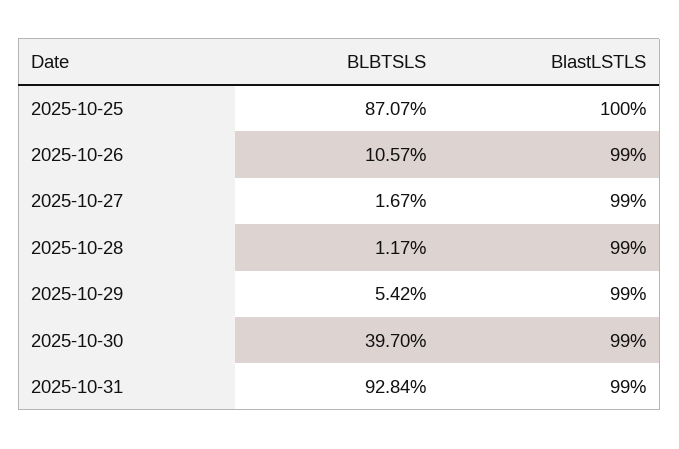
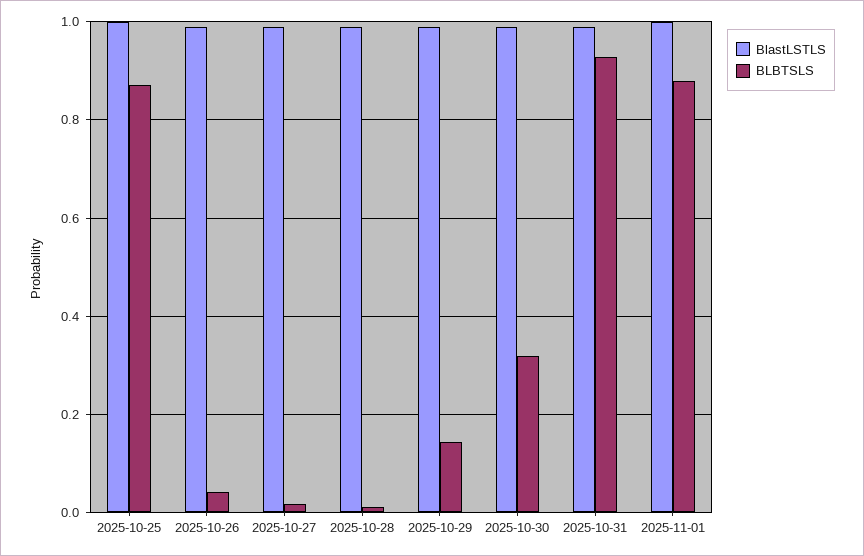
BLBTSLS, 2025-10-26: 0.1057 -> 0.04
BLBTSLS, 2025-10-29: 0.0542 -> 0.14
BLBTSLS, 2025-10-30: 0.397 -> 0.32
BlastLSTLS, 2025-11-01: none -> 1
BLBTSLS, 2025-11-01: none -> 0.88

